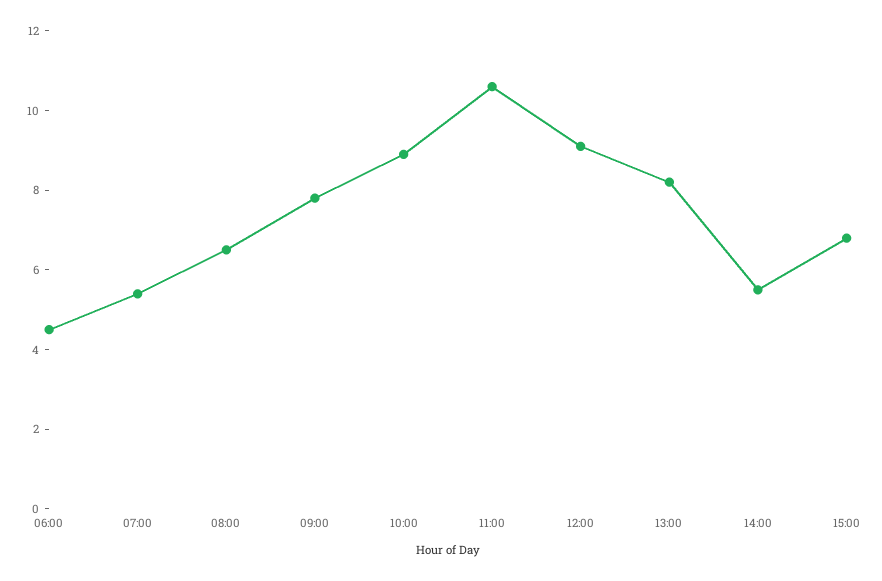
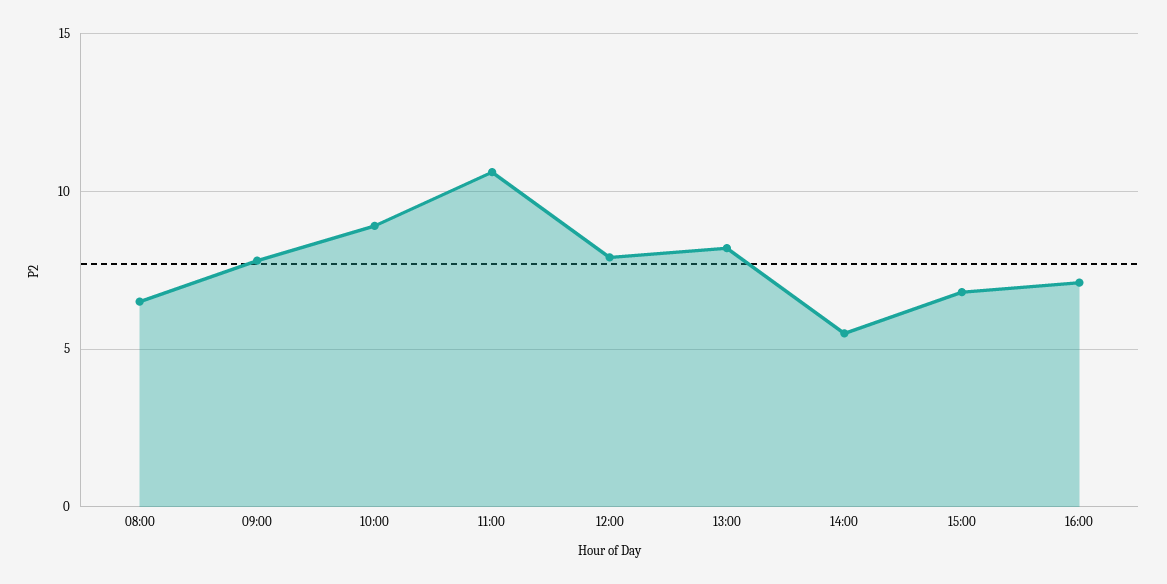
06:00: 4.5 -> none
07:00: 5.5 -> none
12:00: 9 -> 8
16:00: none -> 7

